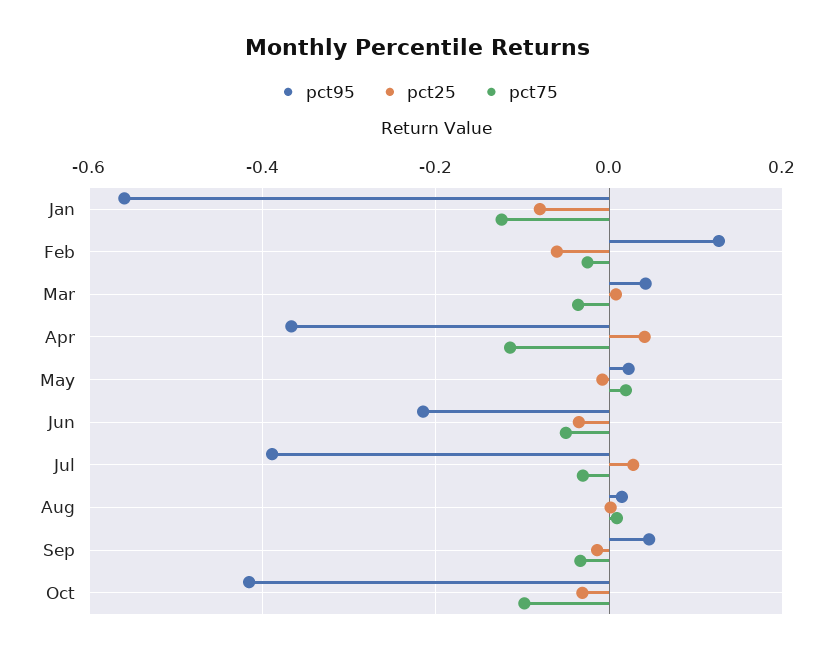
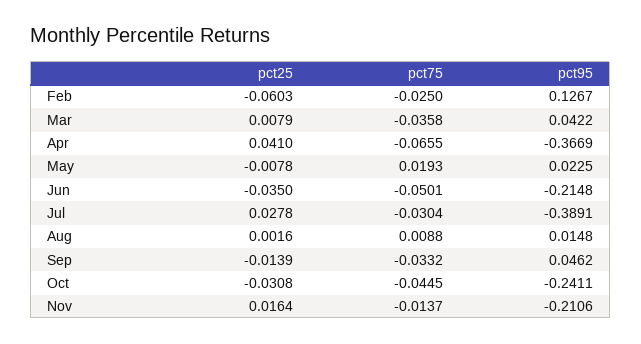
pct95, Jan: -0.56 -> none
pct25, Jan: -0.08 -> none
pct75, Jan: -0.12 -> none
pct75, Apr: -0.12 -> -0.0655
pct95, Oct: -0.42 -> -0.2411
pct75, Oct: -0.1 -> -0.0445
pct25, Nov: none -> 0.0164
pct75, Nov: none -> -0.0137
pct95, Nov: none -> -0.2106

